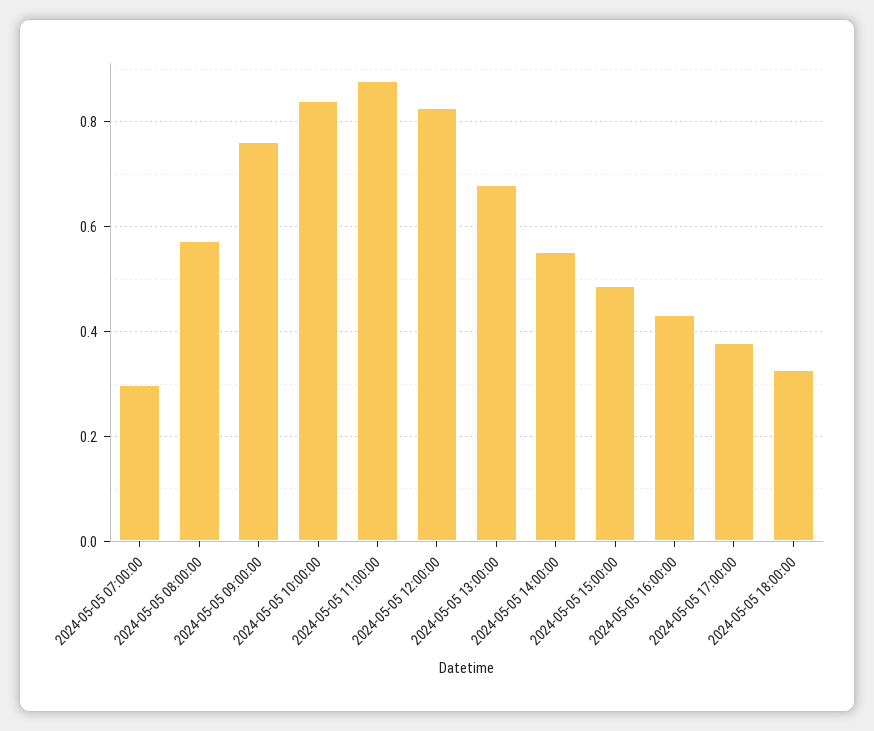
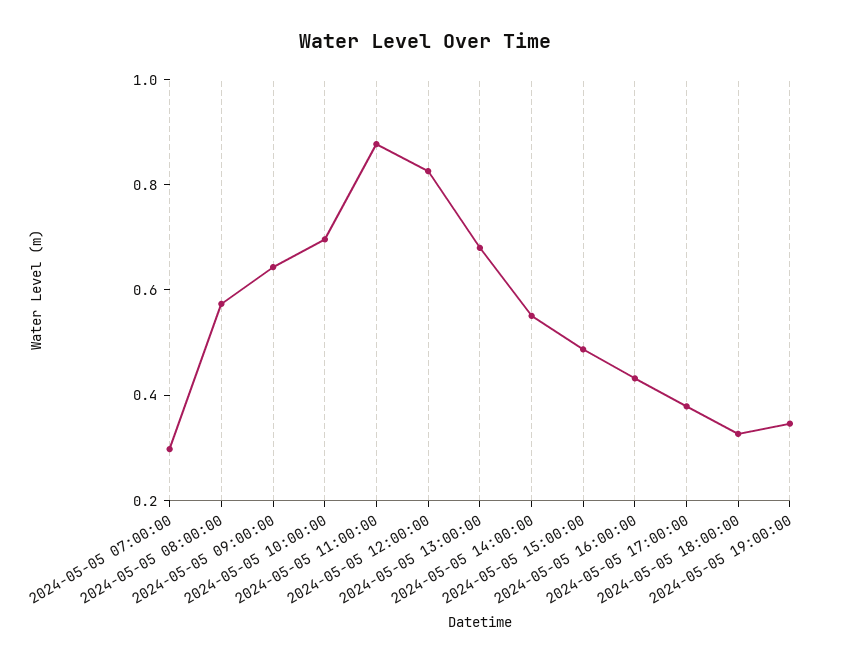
2024-05-05 09:00:00: 0.76 -> 0.65
2024-05-05 10:00:00: 0.84 -> 0.7
2024-05-05 19:00:00: none -> 0.35

